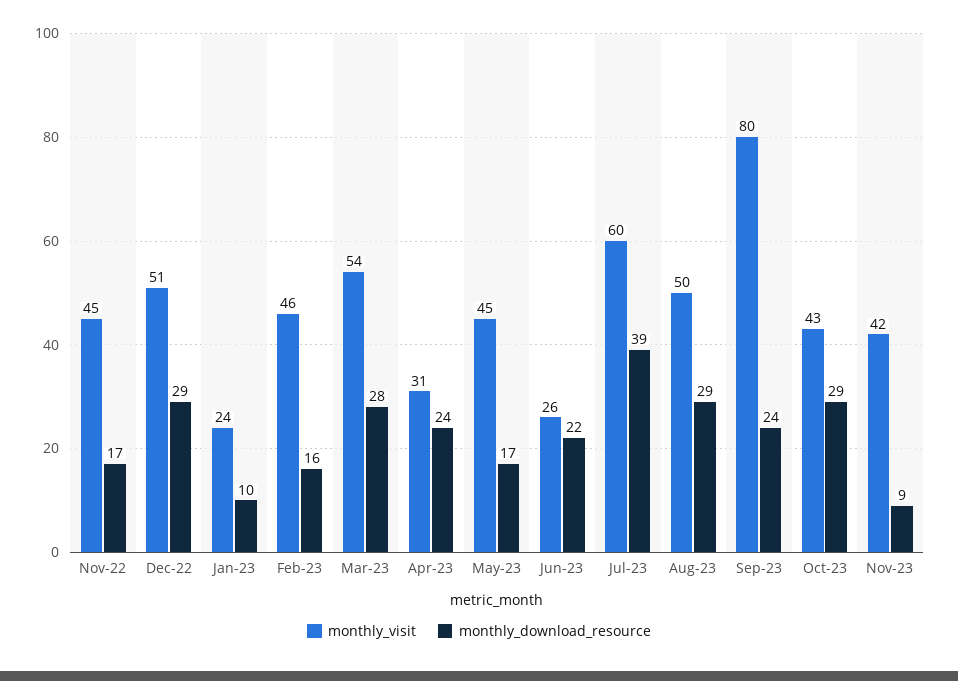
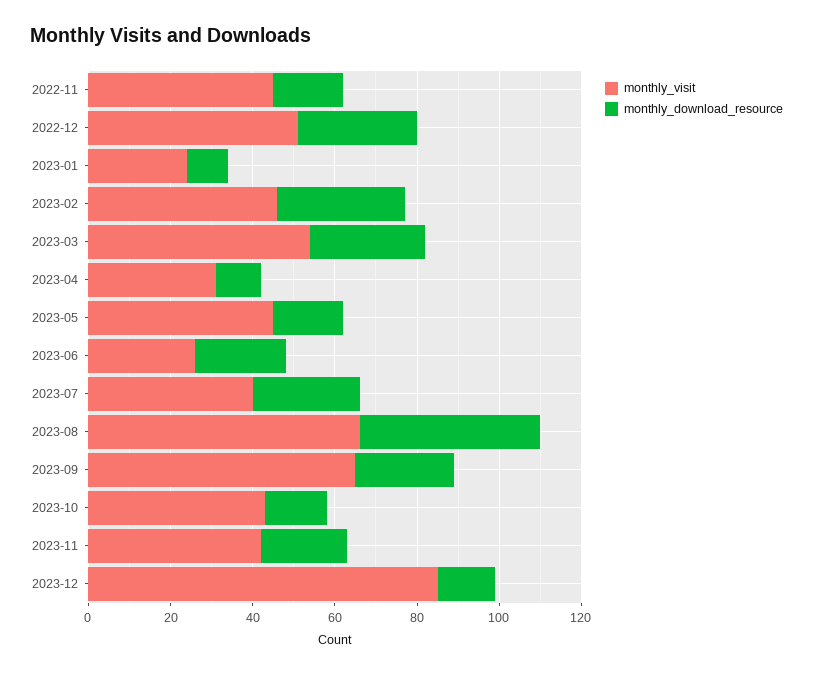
monthly_download_resource, Feb-23: 16 -> 30
monthly_download_resource, Apr-23: 24 -> 10
monthly_visit, Jul-23: 60 -> 40
monthly_download_resource, Jul-23: 39 -> 25
monthly_visit, Aug-23: 50 -> 65
monthly_download_resource, Aug-23: 29 -> 45
monthly_visit, Sep-23: 80 -> 65
monthly_download_resource, Oct-23: 29 -> 15
monthly_download_resource, Nov-23: 9 -> 20
monthly_visit, 2023-12: none -> 85
monthly_download_resource, 2023-12: none -> 15

